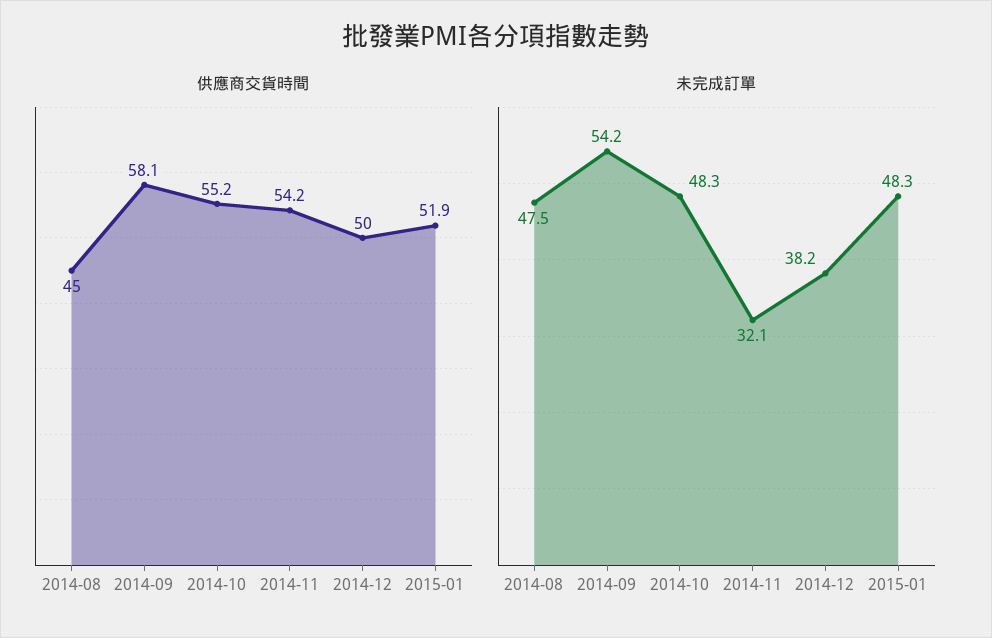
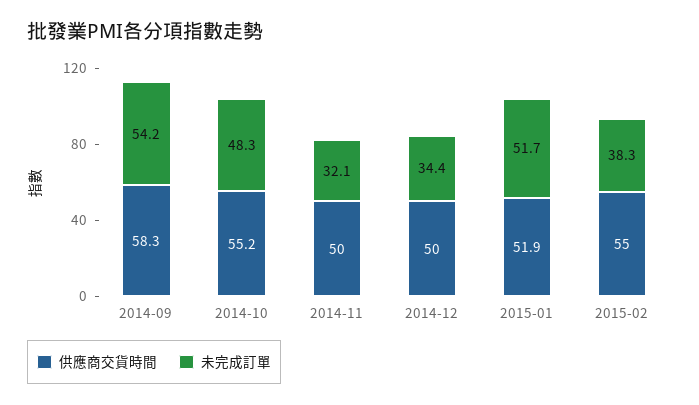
供應商交貨時間, 2014-08: 45 -> none
供應商交貨時間, 2014-09: 58.1 -> 58.3
供應商交貨時間, 2014-11: 54.2 -> 50
未完成訂單, 2014-08: 47.5 -> none
未完成訂單, 2014-12: 38.2 -> 34.4
未完成訂單, 2015-01: 48.3 -> 51.7
供應商交貨時間, 2015-02: none -> 55
未完成訂單, 2015-02: none -> 38.3

